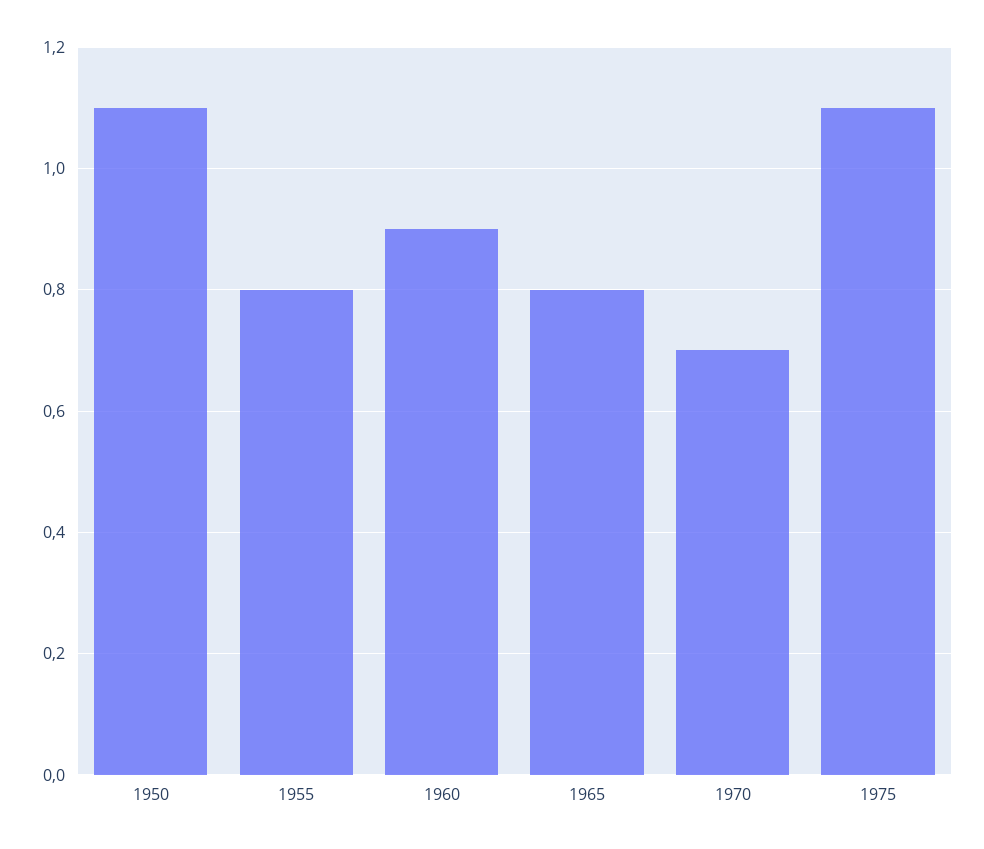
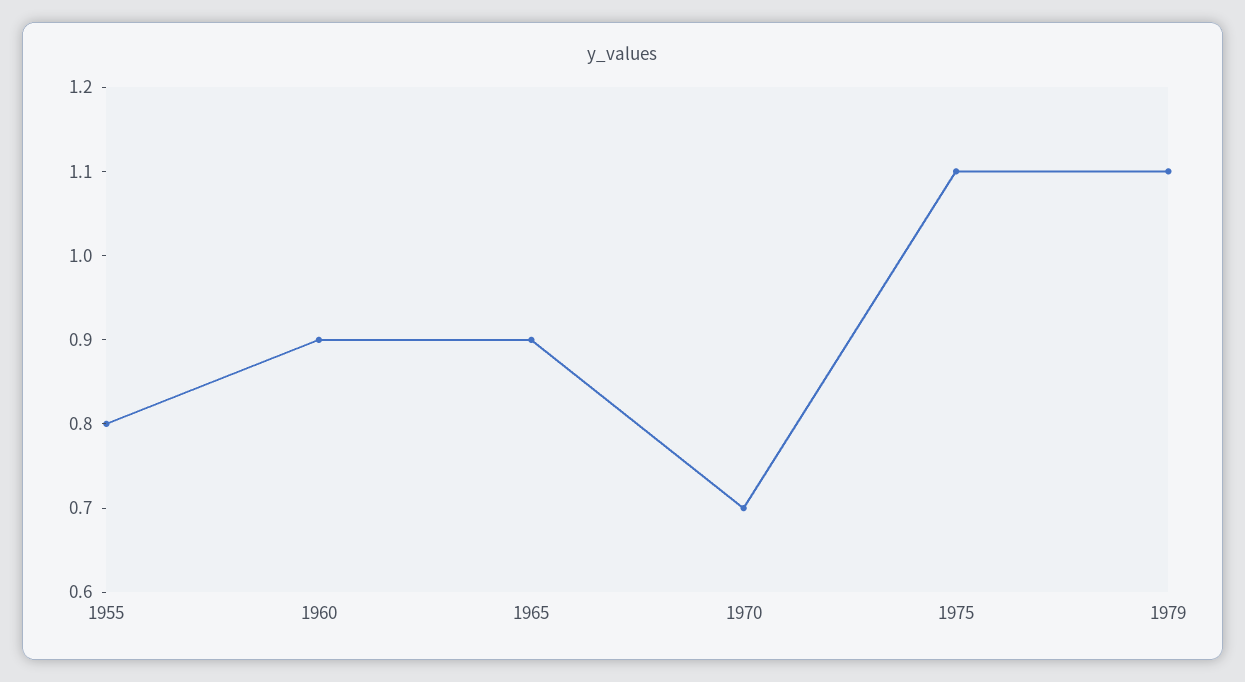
1950: 1.1 -> none
1965: 0.8 -> 0.9
1979: none -> 1.1

